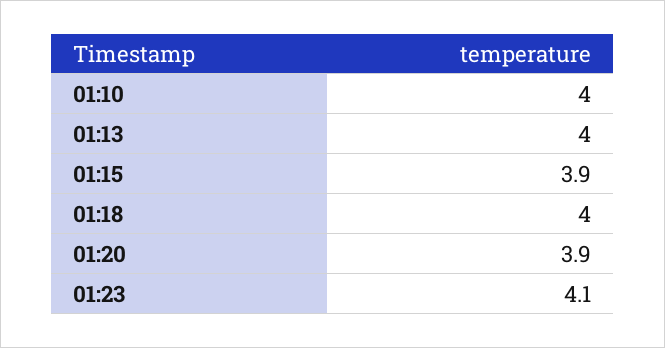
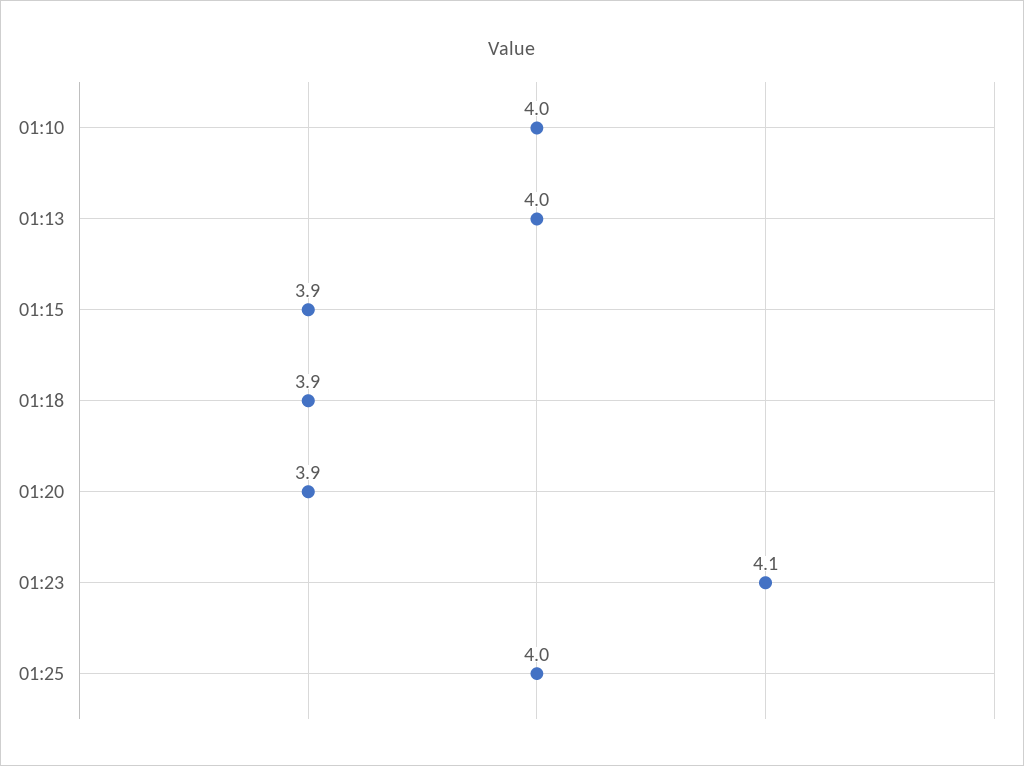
01:18: 4 -> 3.9
01:25: none -> 4

